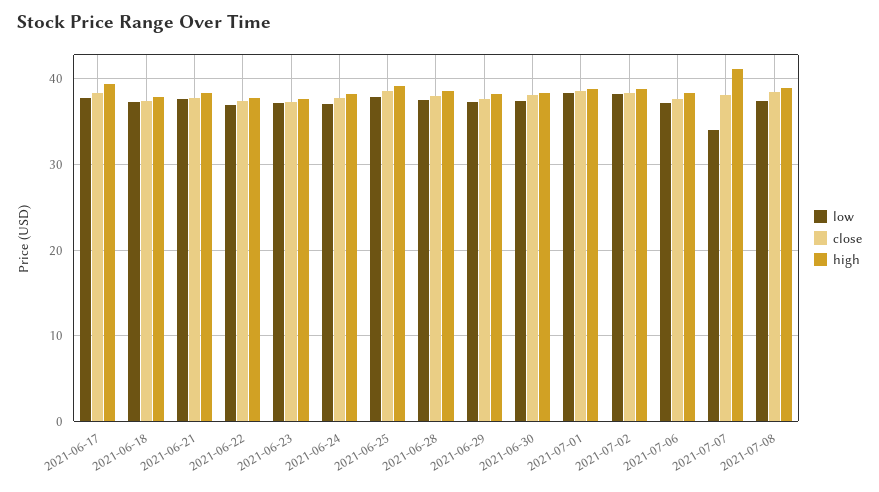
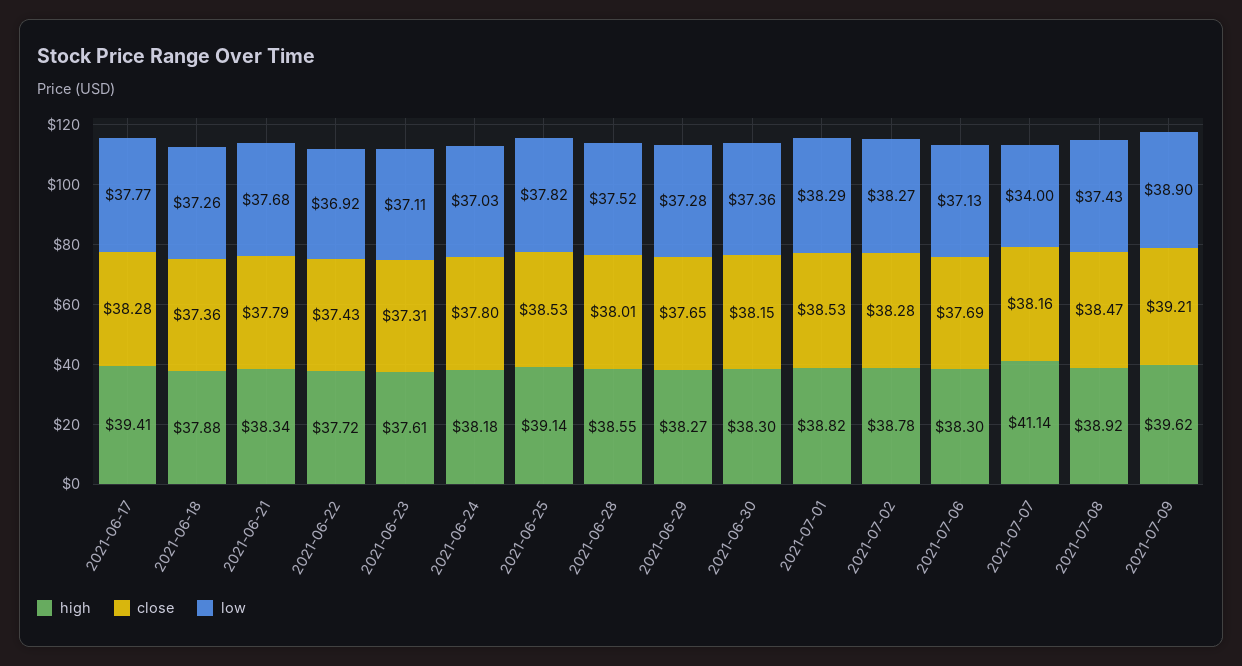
high, 2021-07-09: none -> 39.62
close, 2021-07-09: none -> 39.21
low, 2021-07-09: none -> 38.9

